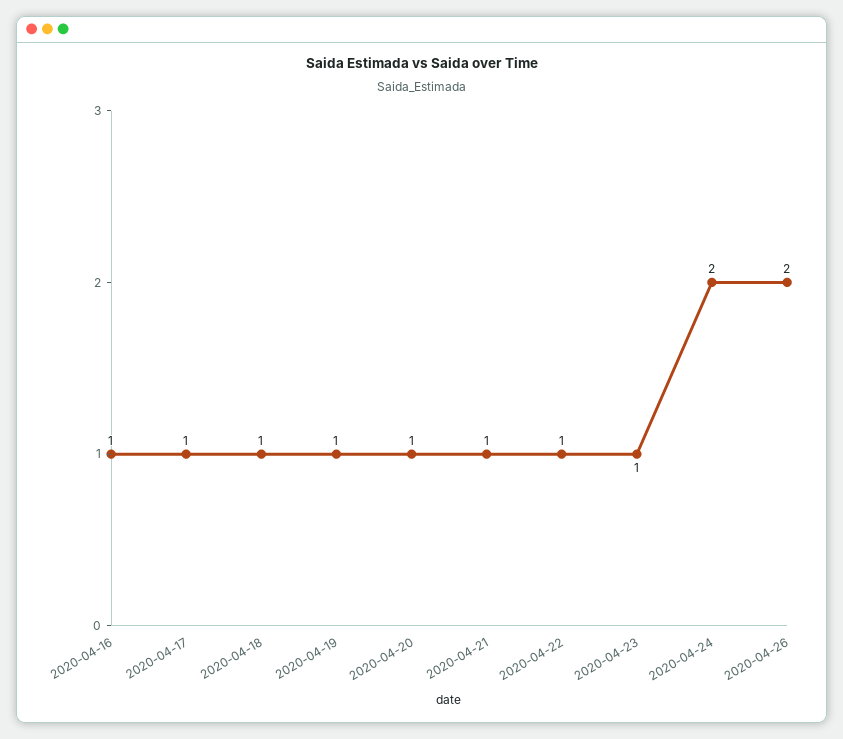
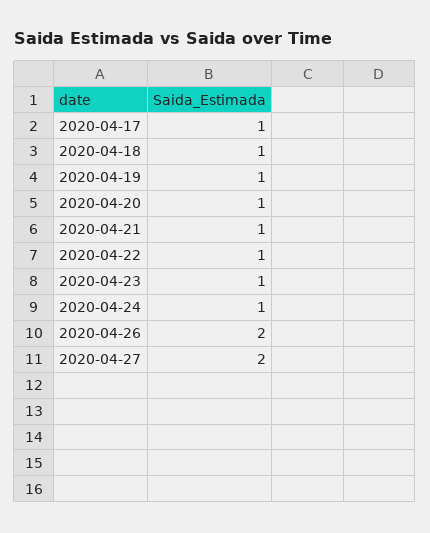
2020-04-16: 1 -> none
2020-04-24: 2 -> 1
2020-04-27: none -> 2

